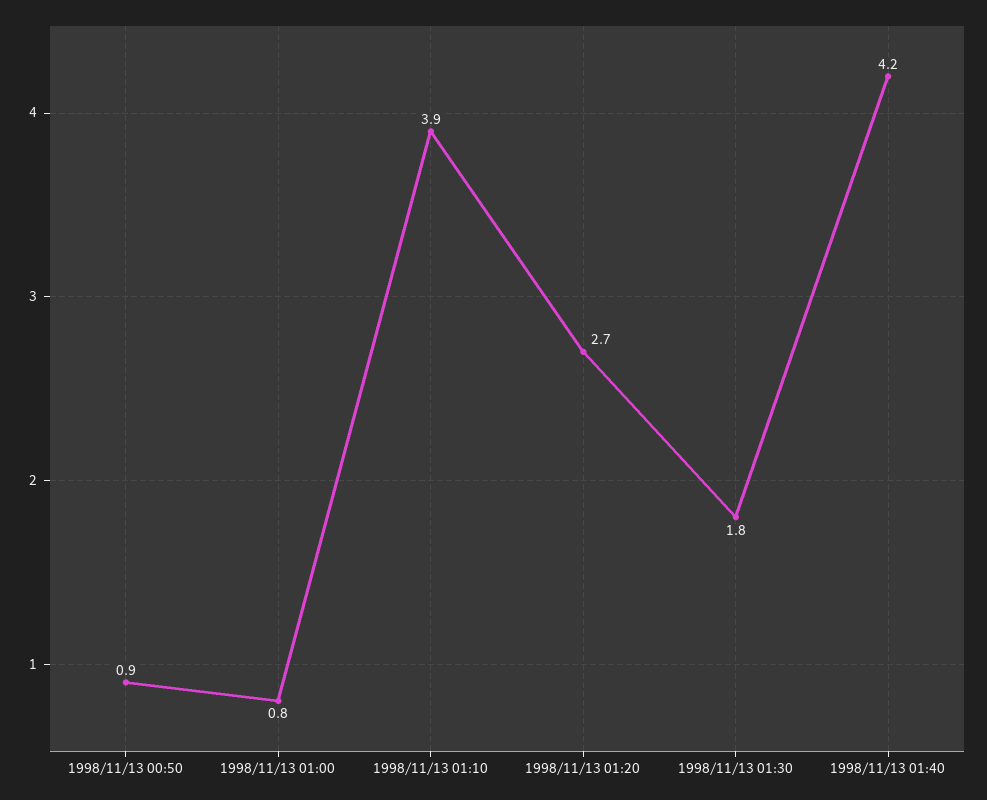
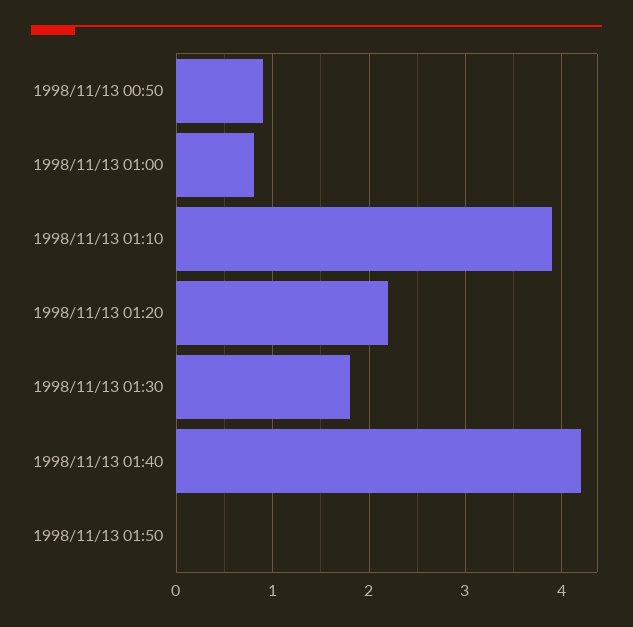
1998/11/13 01:20: 2.7 -> 2.2
1998/11/13 01:50: none -> 0

